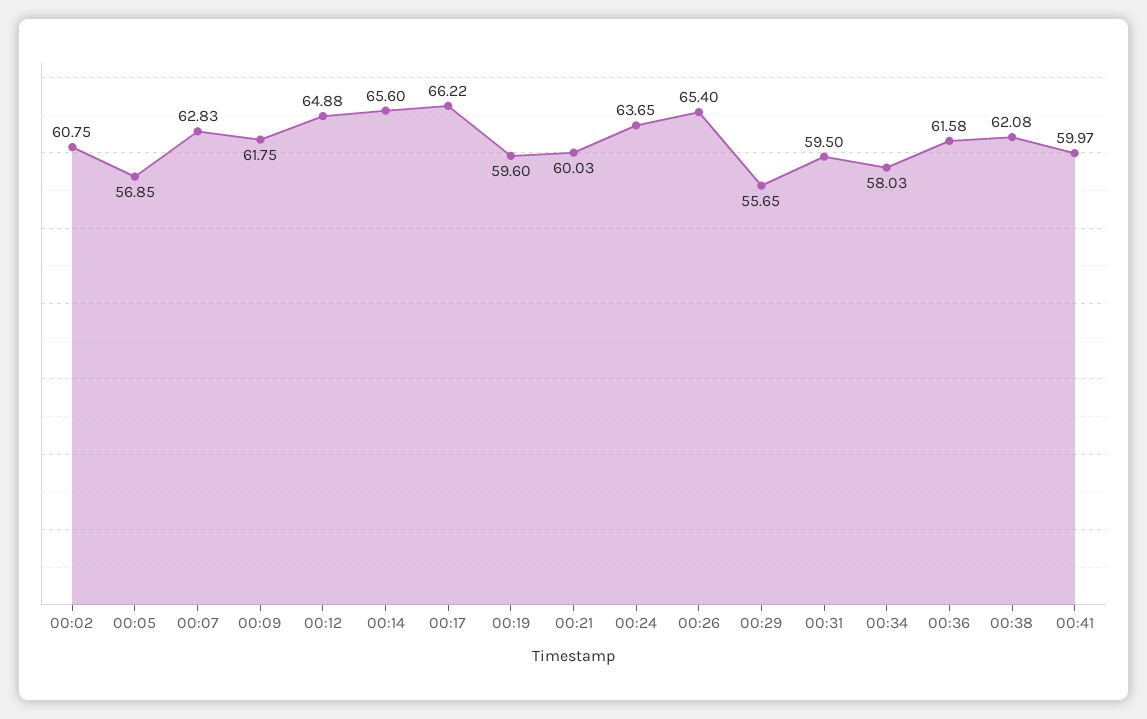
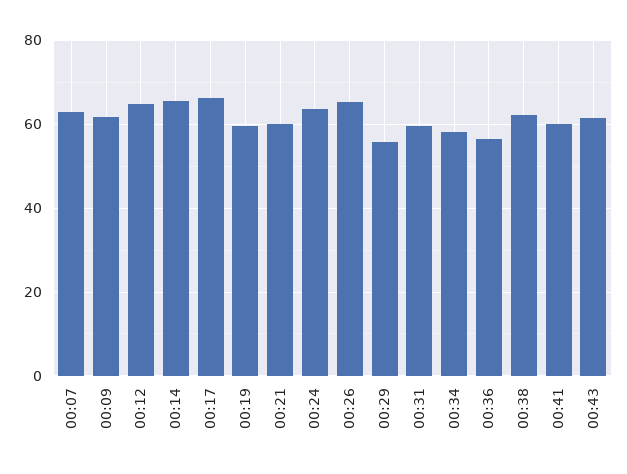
00:02: 60.75 -> none
00:05: 56.85 -> none
00:36: 61.58 -> 56
00:43: none -> 62

